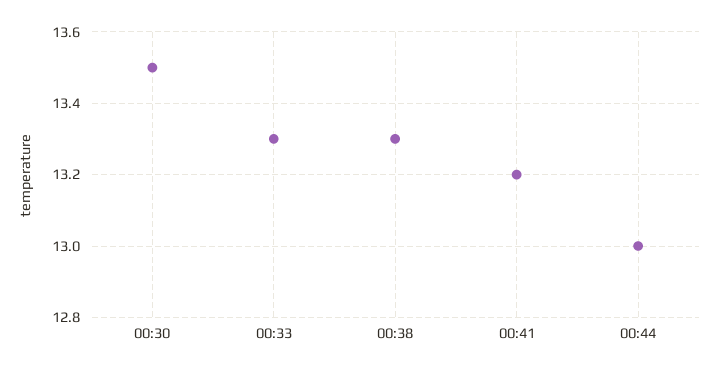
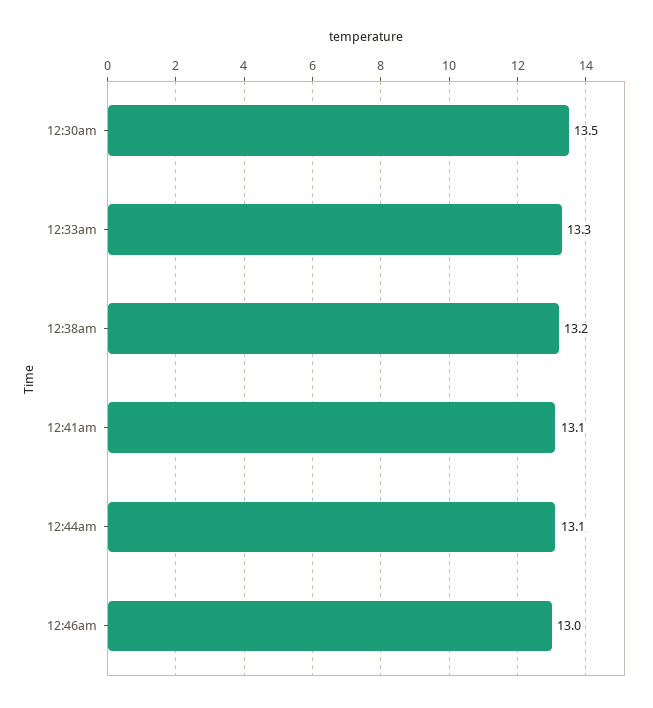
00:38: 13.3 -> 13.2
00:41: 13.2 -> 13.1
00:44: 13 -> 13.1
12:46am: none -> 13

